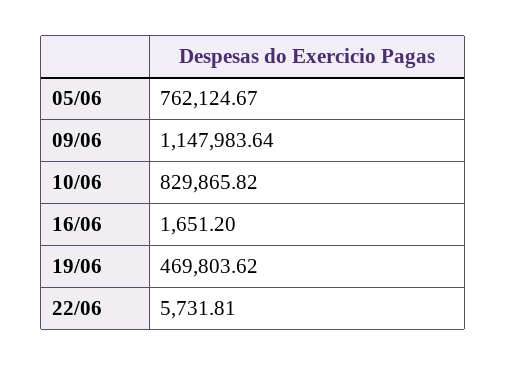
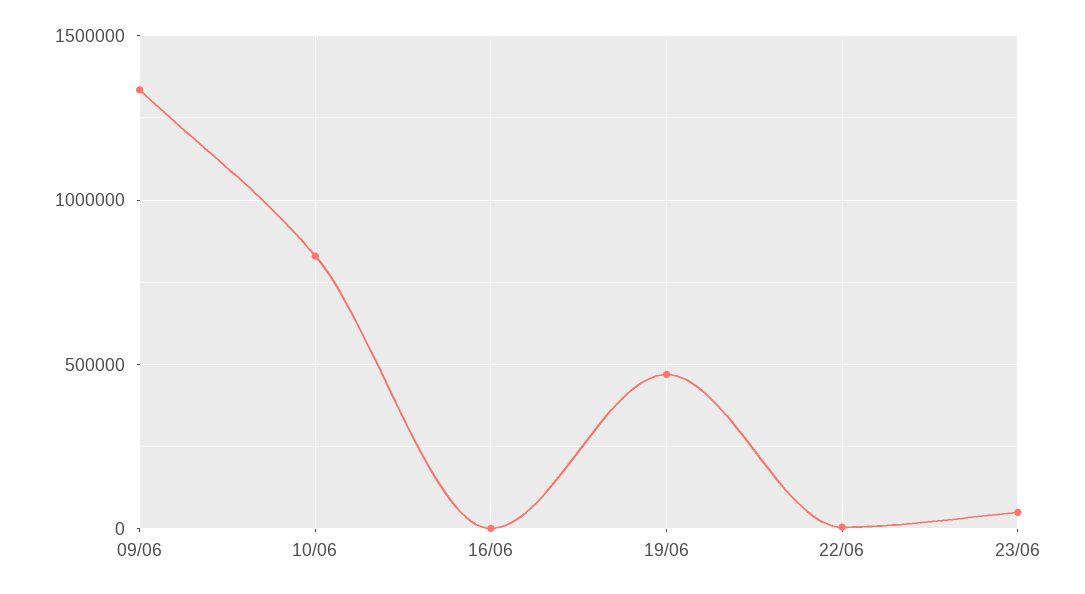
05/06: 762124.67 -> none
09/06: 1147983.64 -> 1350000
23/06: none -> 50000

